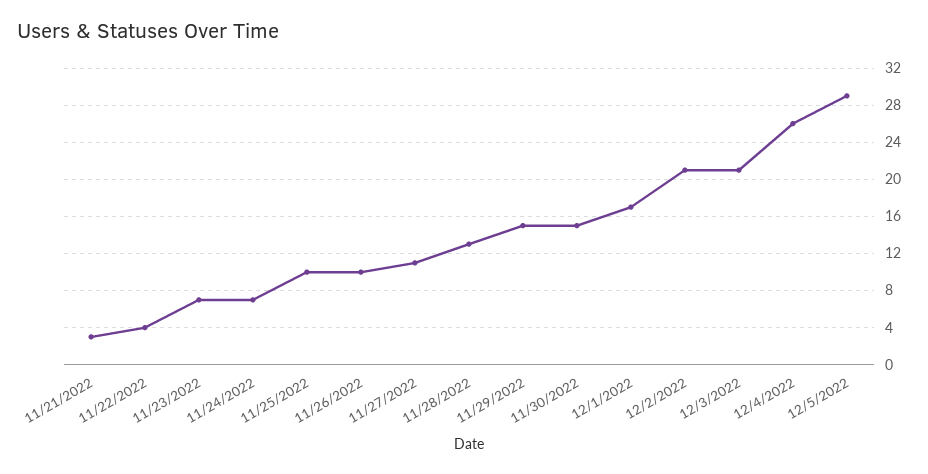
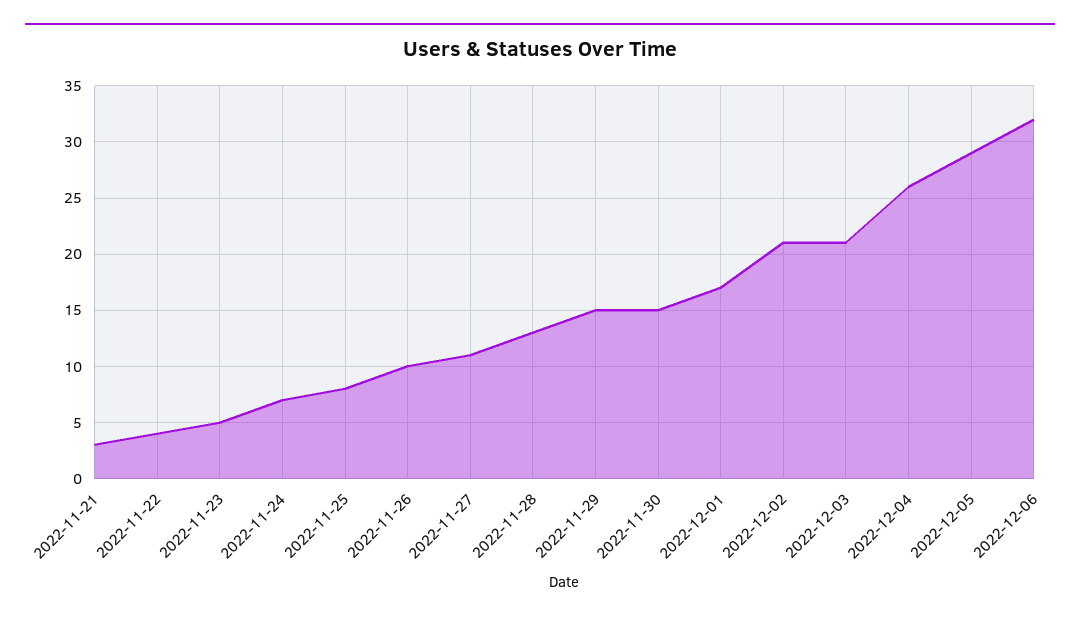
11/23/2022: 7 -> 5
11/25/2022: 10 -> 8
2022-12-06: none -> 32

